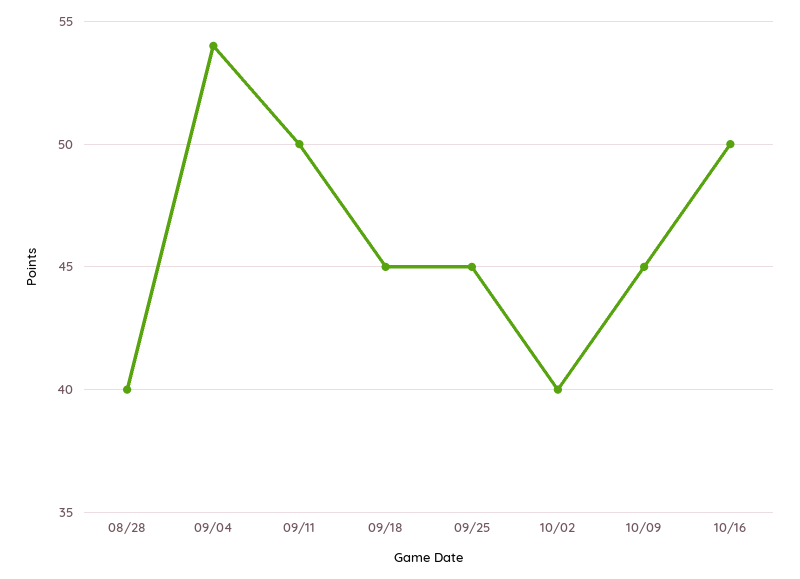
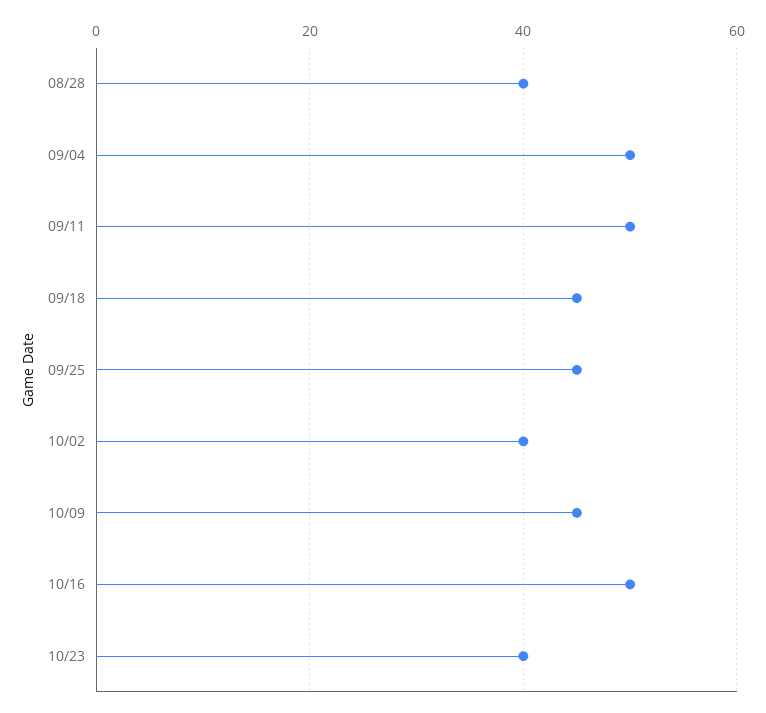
09/04: 54 -> 50
10/23: none -> 40

